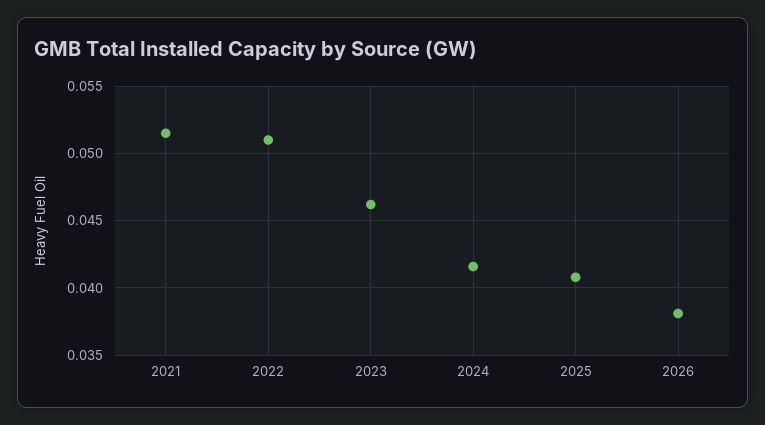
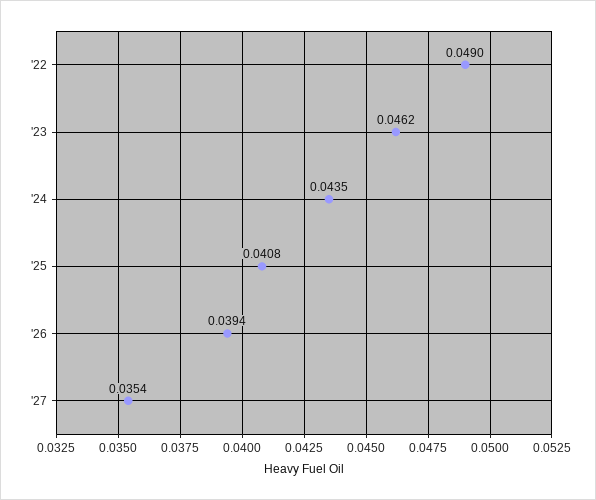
2021: 0.0515 -> none
2022: 0.051 -> 0.049
2024: 0.0415 -> 0.0435
2026: 0.038 -> 0.0394
'27: none -> 0.0354

